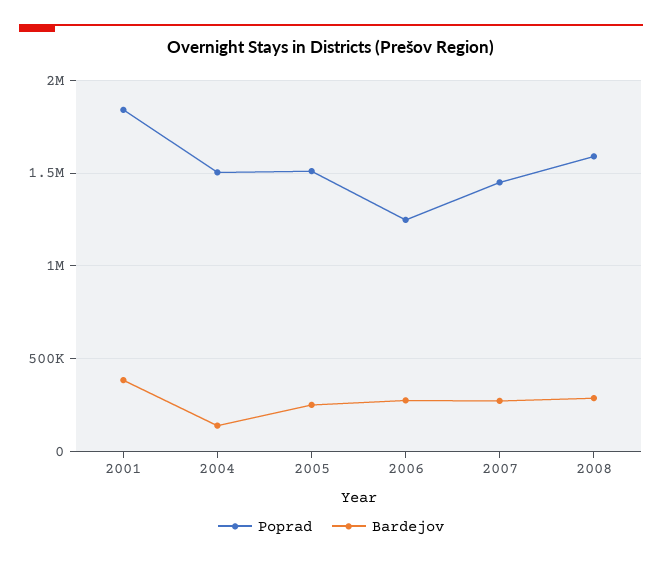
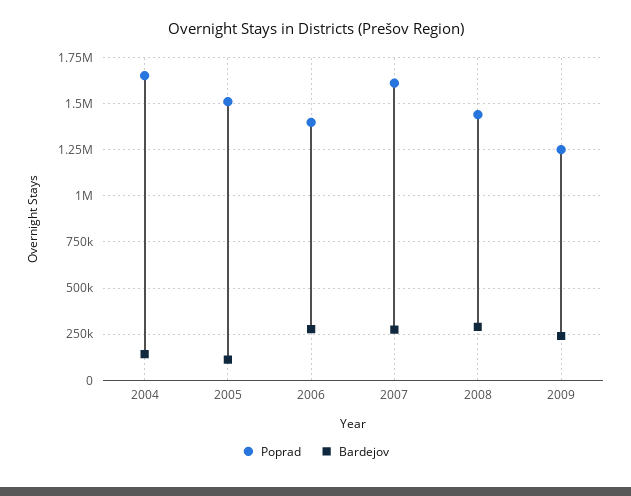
Poprad, 2001: 1850000 -> none
Bardejov, 2001: 400000 -> none
Poprad, 2004: 1500000 -> 1650000
Bardejov, 2005: 250000 -> 100000
Poprad, 2006: 1250000 -> 1400000
Poprad, 2007: 1450000 -> 1600000
Poprad, 2008: 1600000 -> 1450000
Poprad, 2009: none -> 1250000
Bardejov, 2009: none -> 250000

